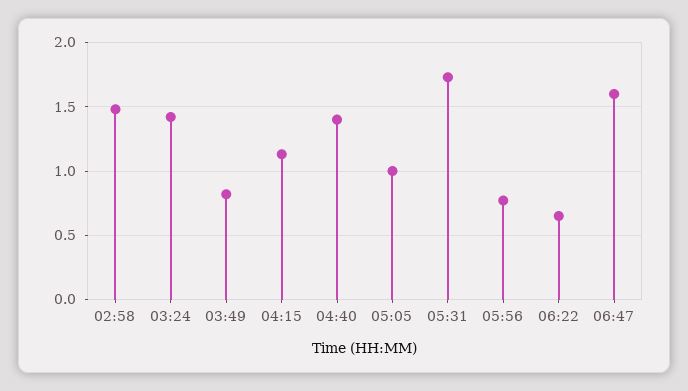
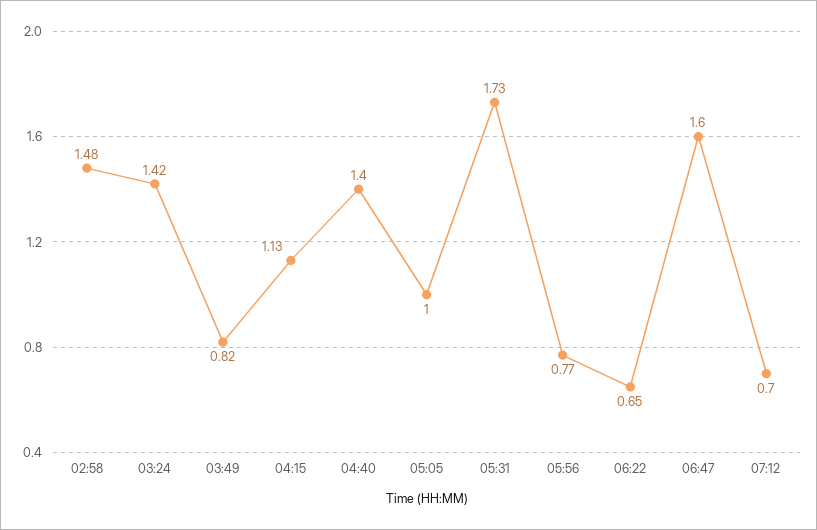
07:12: none -> 0.7

